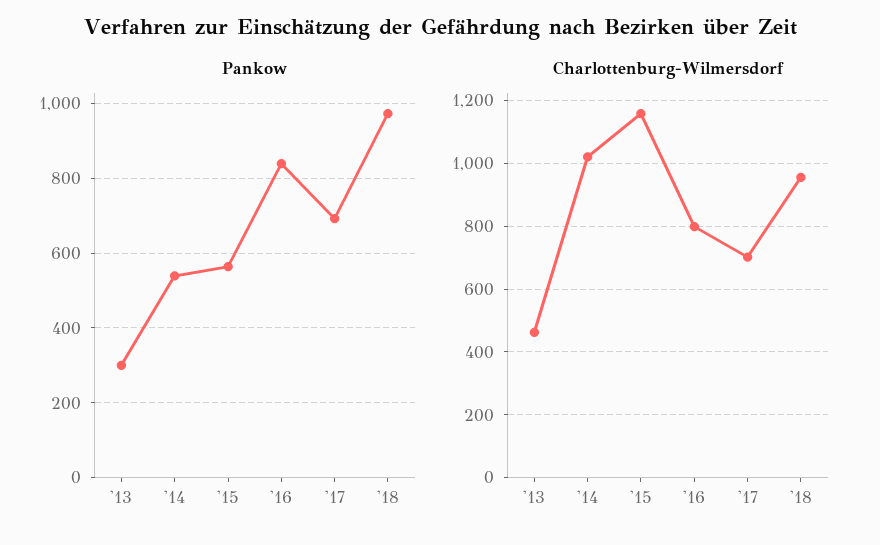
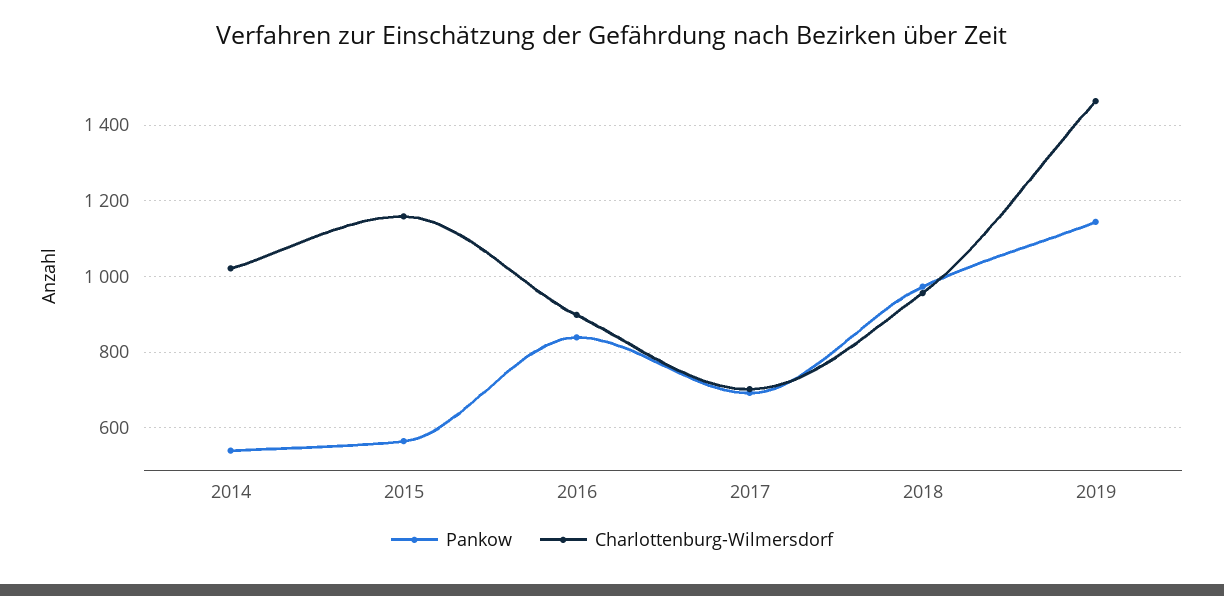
Pankow, '13: 300 -> none
Charlottenburg-Wilmersdorf, '13: 460 -> none
Charlottenburg-Wilmersdorf, '16: 800 -> 900
Pankow, 2019: none -> 1140
Charlottenburg-Wilmersdorf, 2019: none -> 1460

